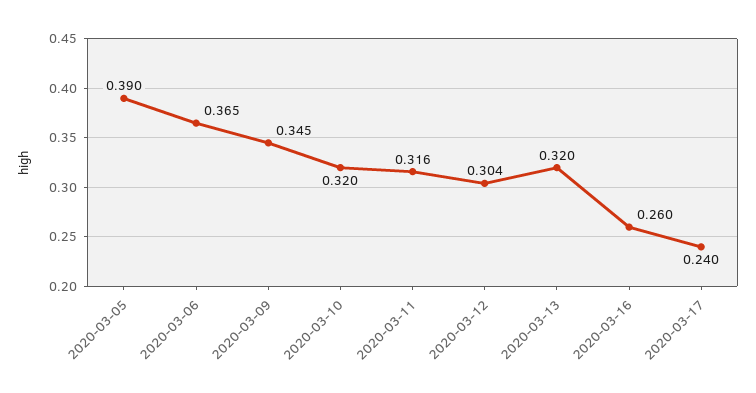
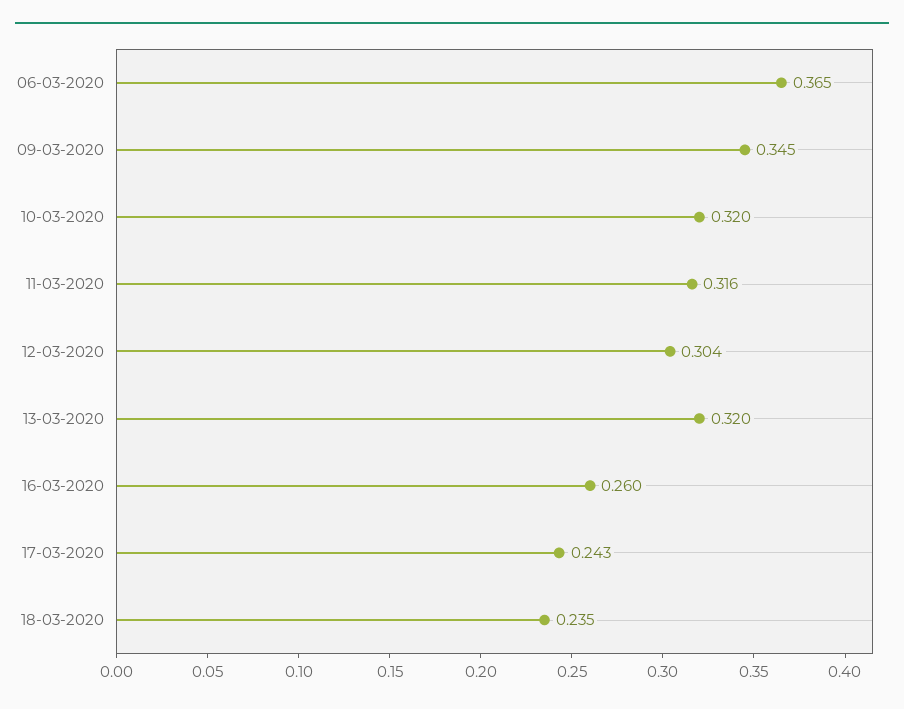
2020-03-05: 0.39 -> none
2020-03-17: 0.24 -> 0.243
18-03-2020: none -> 0.235

